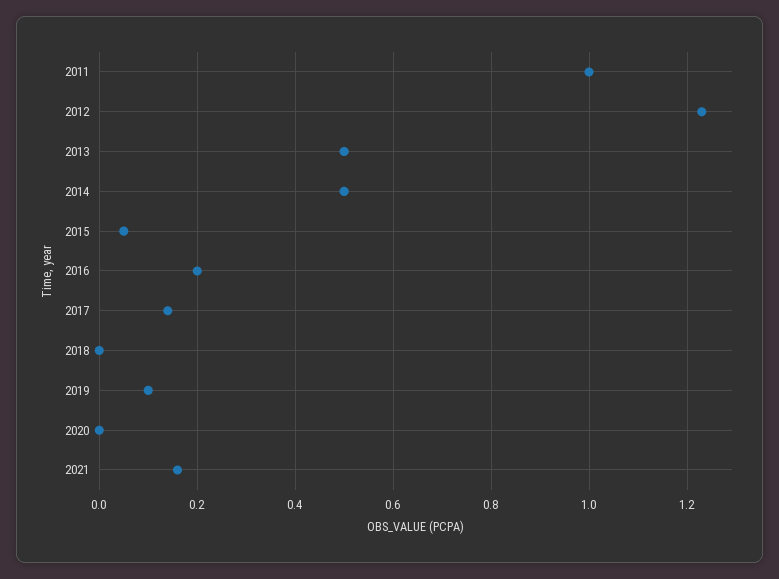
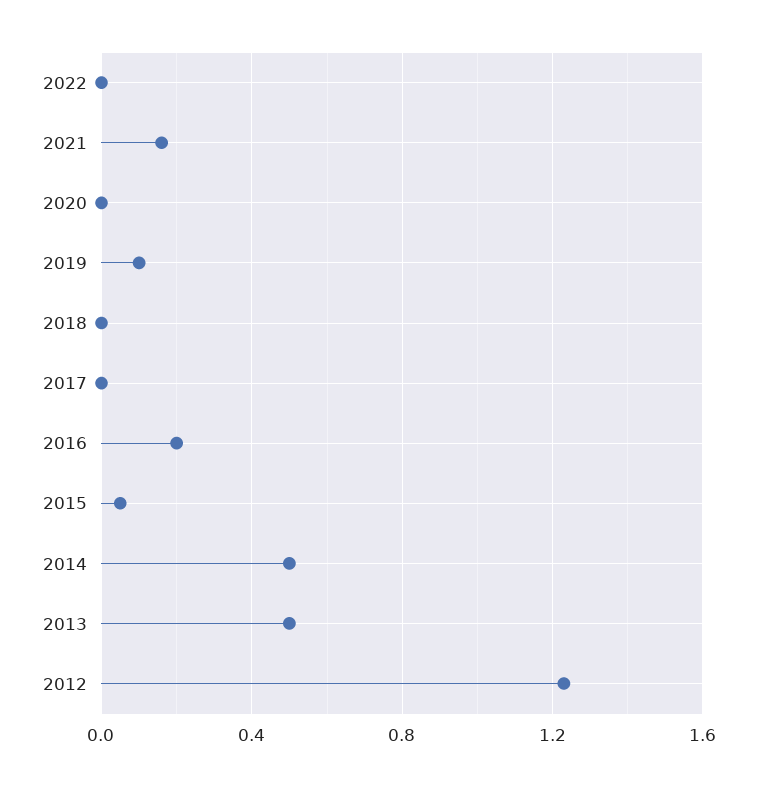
2011: 1 -> none
2017: 0.15 -> 0
2022: none -> 0

